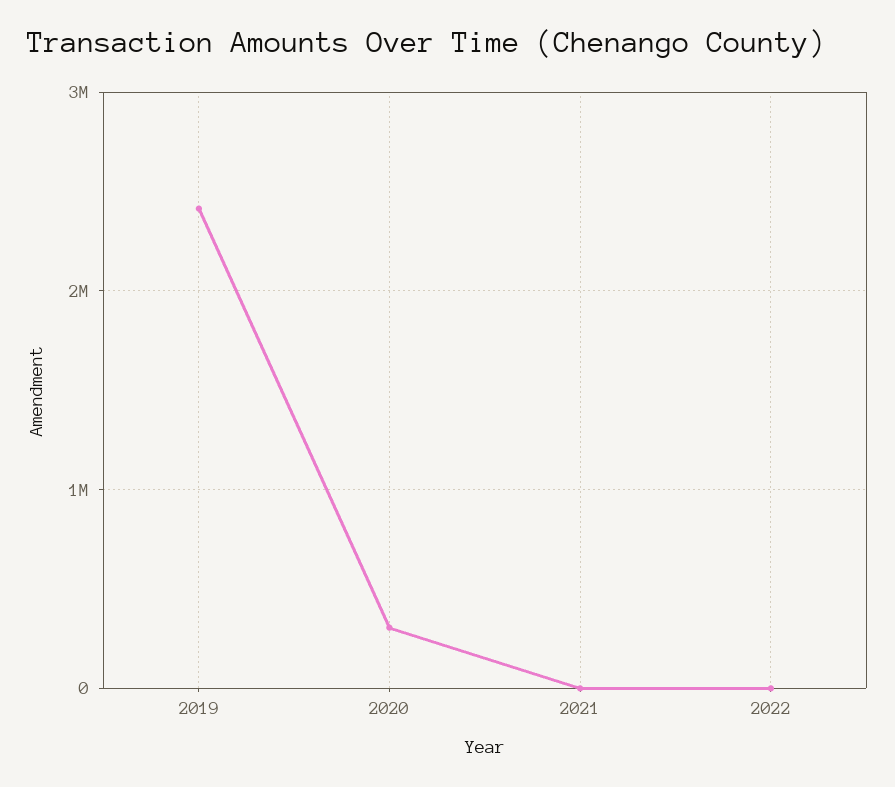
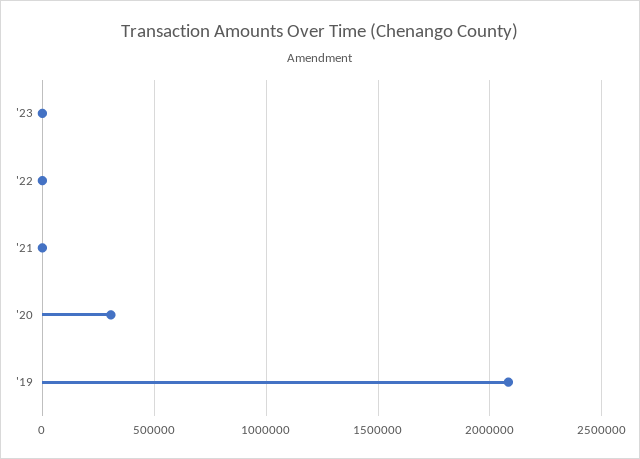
2019: 2400000 -> 2100000
'23: none -> 0

